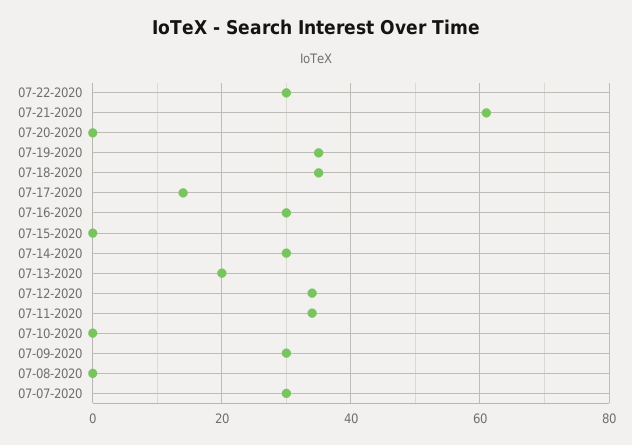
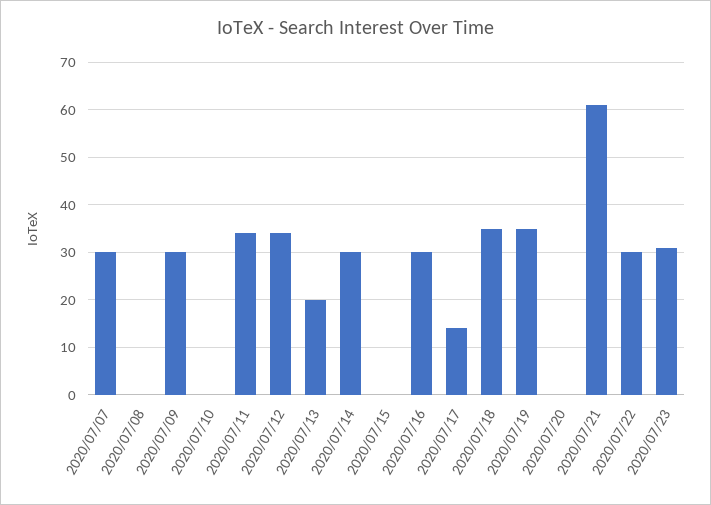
2020/07/23: none -> 30

